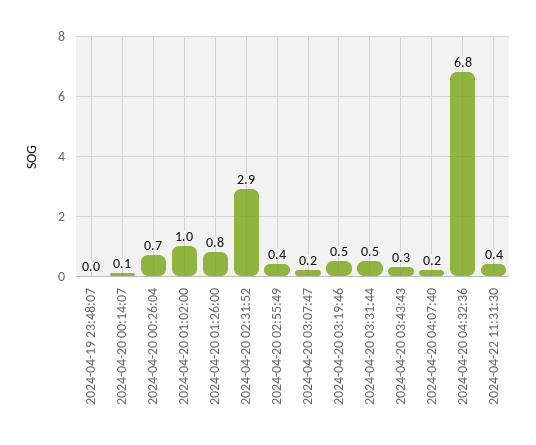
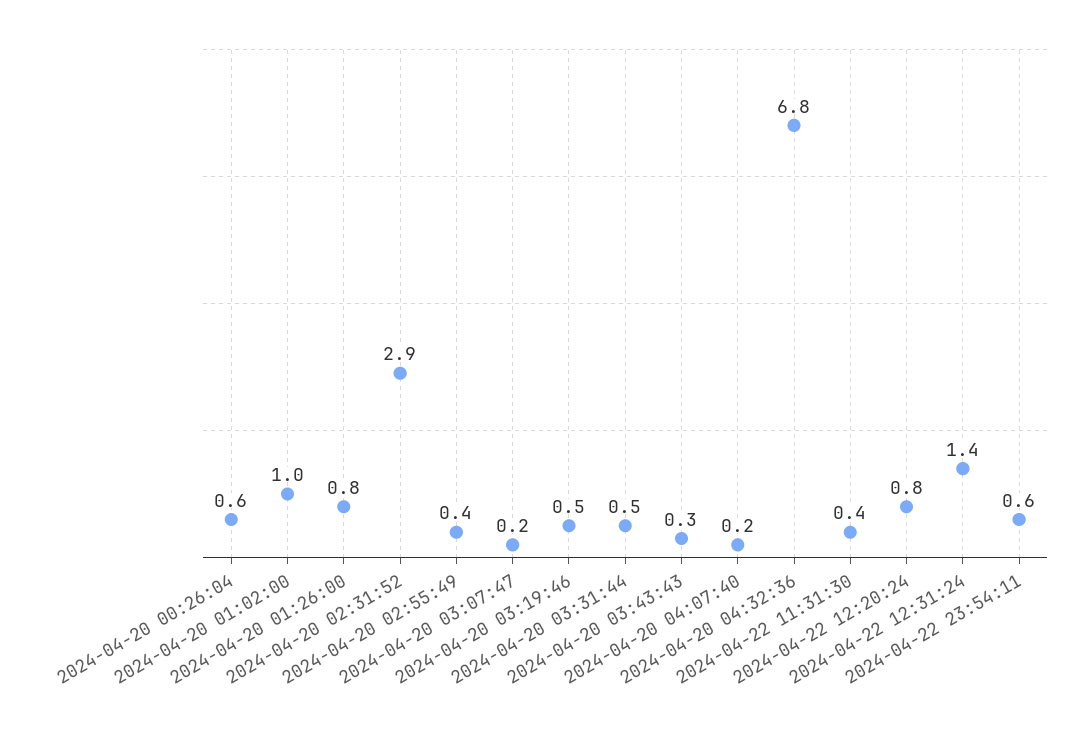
2024-04-19 23:48:07: 0 -> none
2024-04-20 00:14:07: 0.1 -> none
2024-04-20 00:26:04: 0.7 -> 0.6
2024-04-22 12:20:24: none -> 0.8
2024-04-22 12:31:24: none -> 1.4
2024-04-22 23:54:11: none -> 0.6

